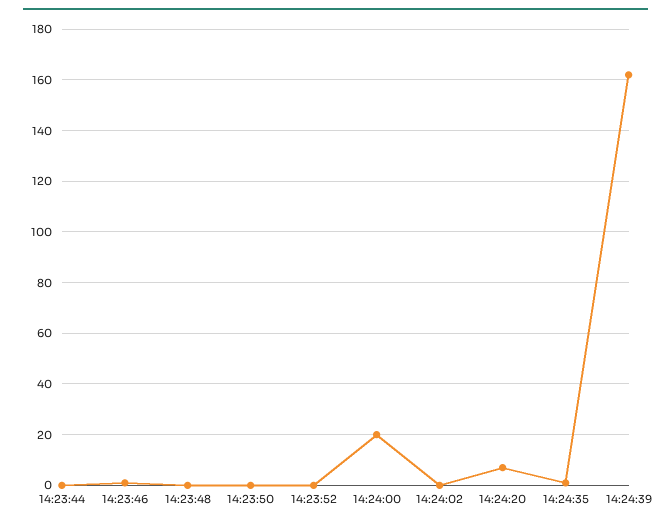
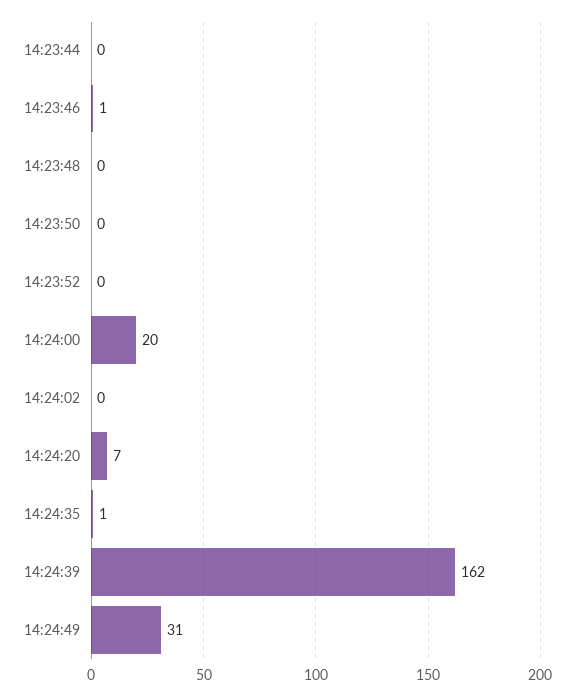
14:24:49: none -> 31

